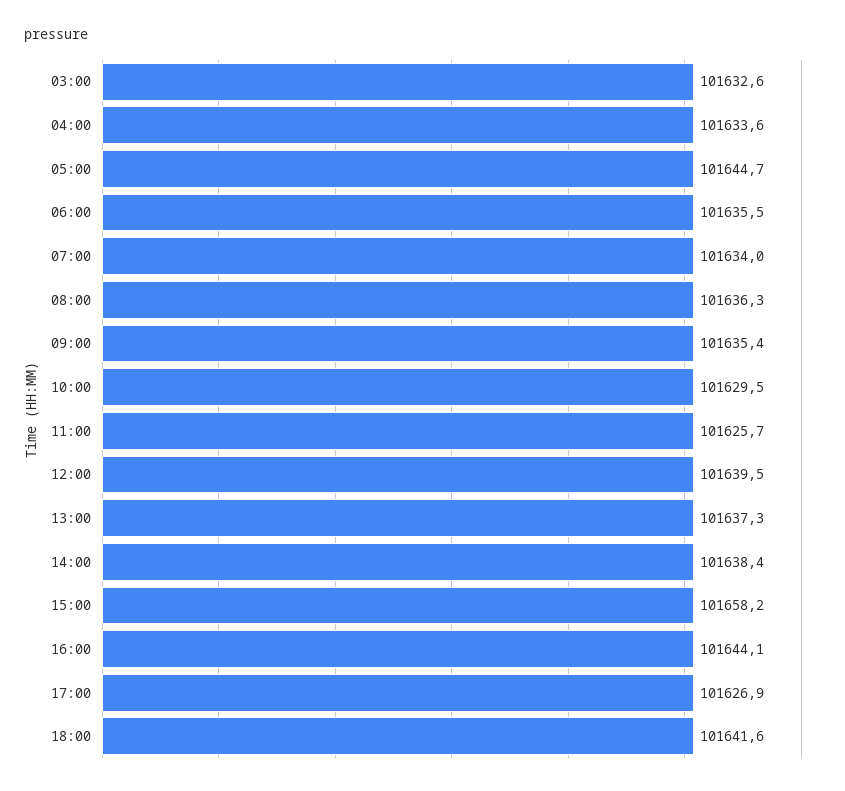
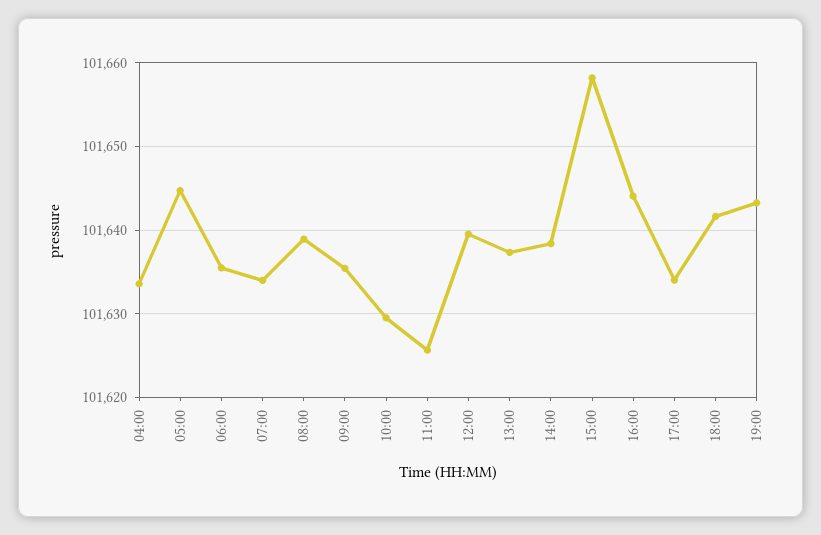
03:00: 101632.6 -> none
08:00: 101636.3 -> 101639
17:00: 101626.9 -> 101634
19:00: none -> 101643

